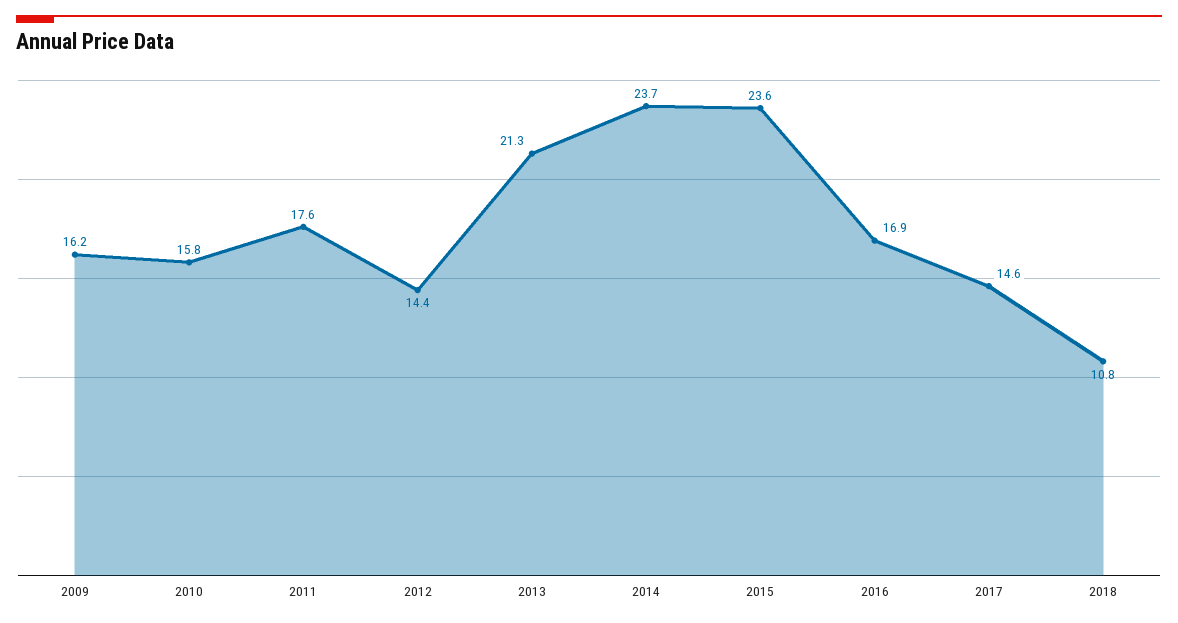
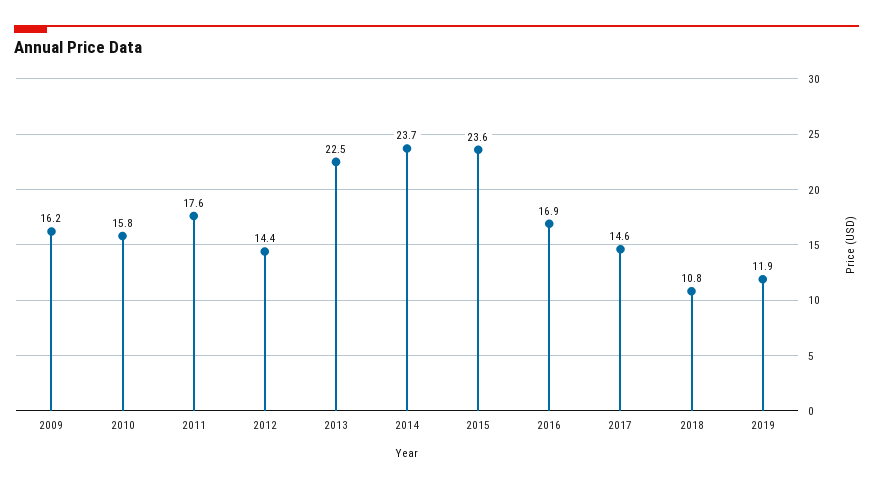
2013: 21.3 -> 22.5
2019: none -> 11.9

